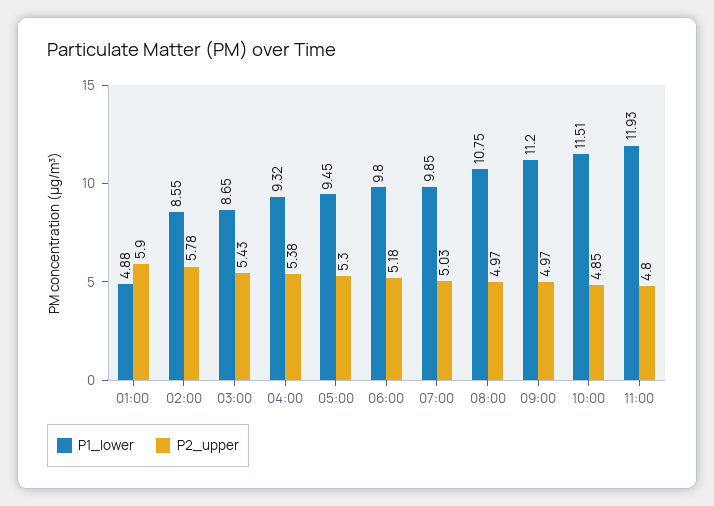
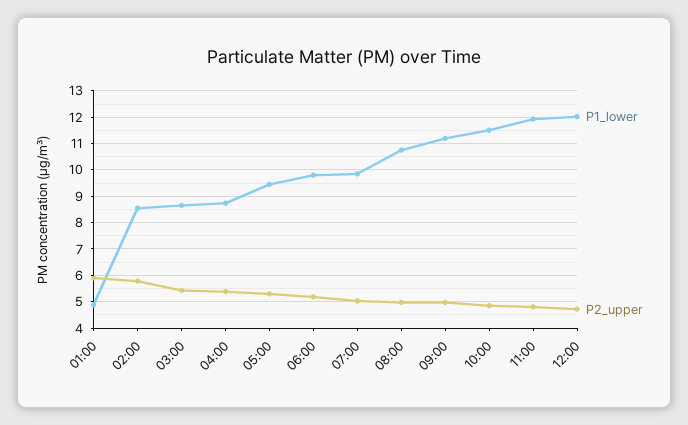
P1_lower, 04:00: 9.32 -> 8.75
P1_lower, 12:00: none -> 12
P2_upper, 12:00: none -> 4.75

